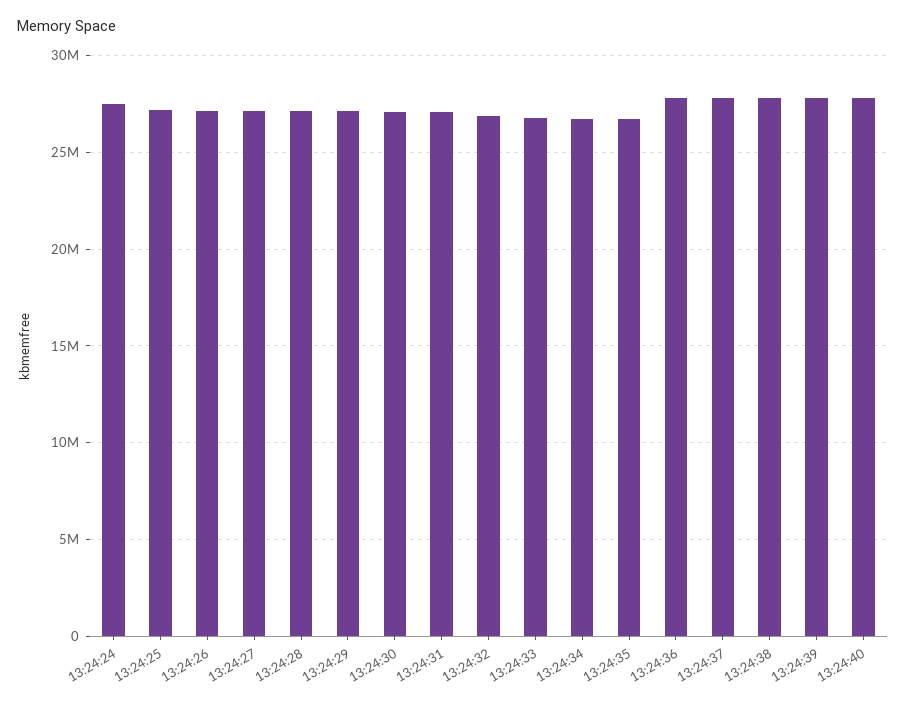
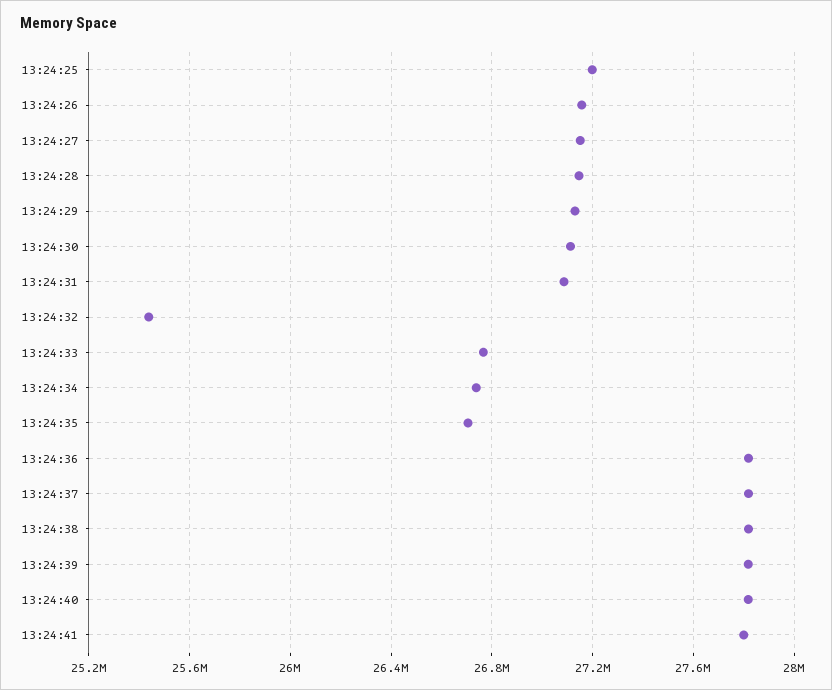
13:24:24: 27500000 -> none
13:24:32: 27000000 -> 25450000
13:24:41: none -> 27800000

